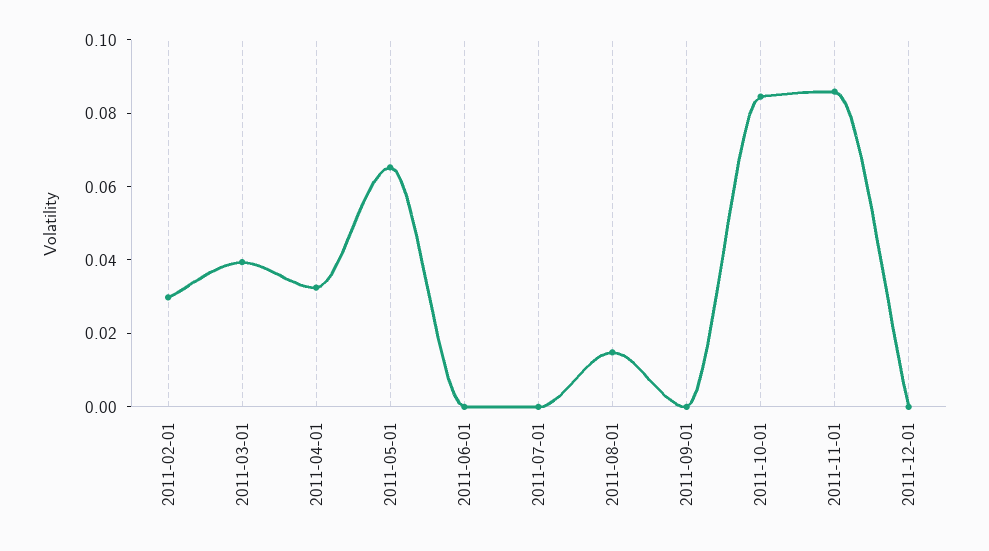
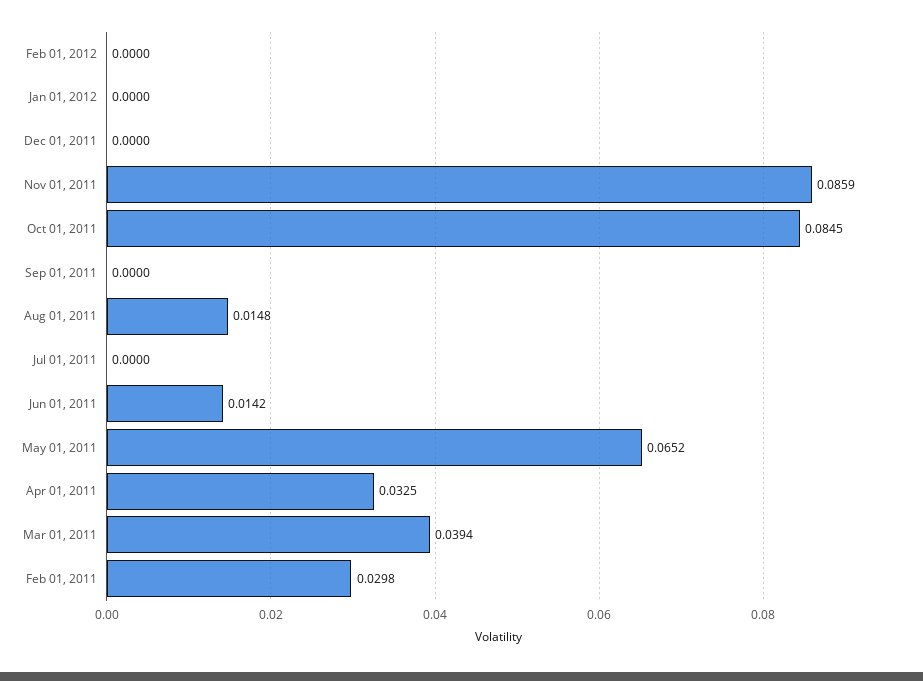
2011-06-01: 0 -> 0.0142
Feb 01, 2012: none -> 0
Jan 01, 2012: none -> 0

